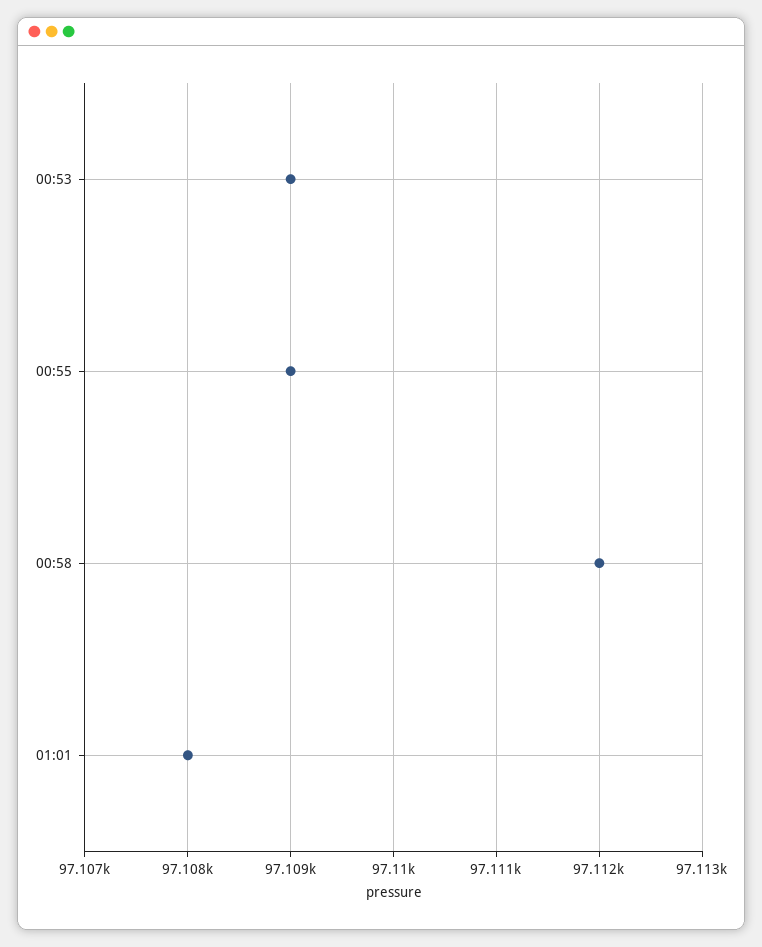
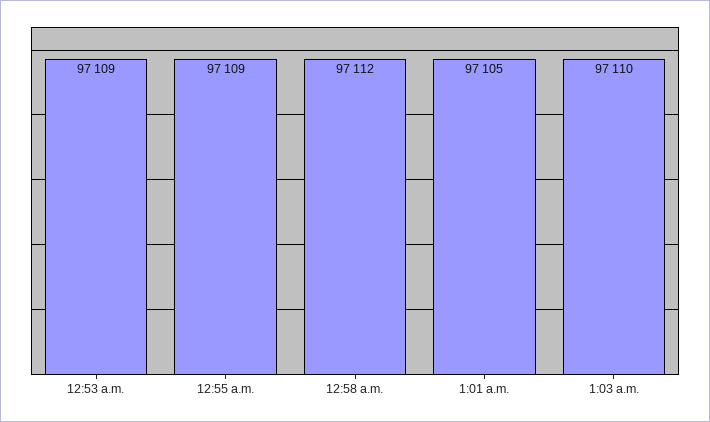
01:01: 97108 -> 97105
1:03 a.m.: none -> 97110

